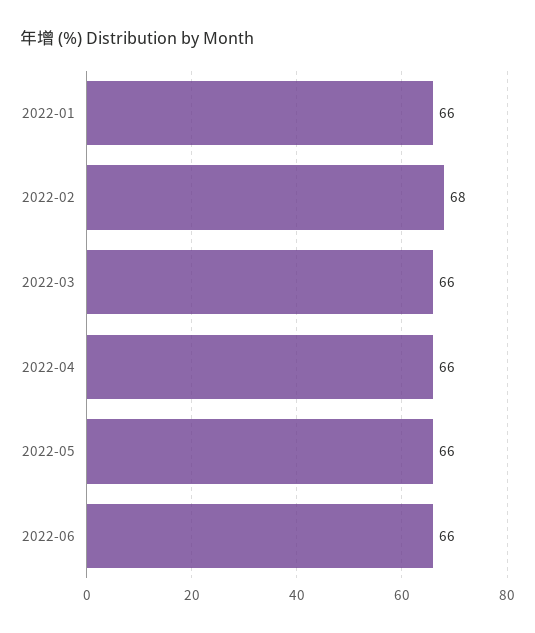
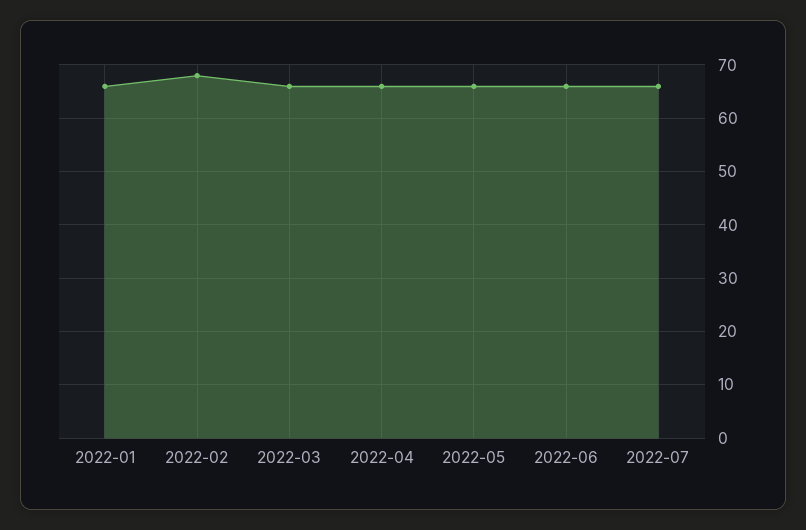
2022-07: none -> 65

